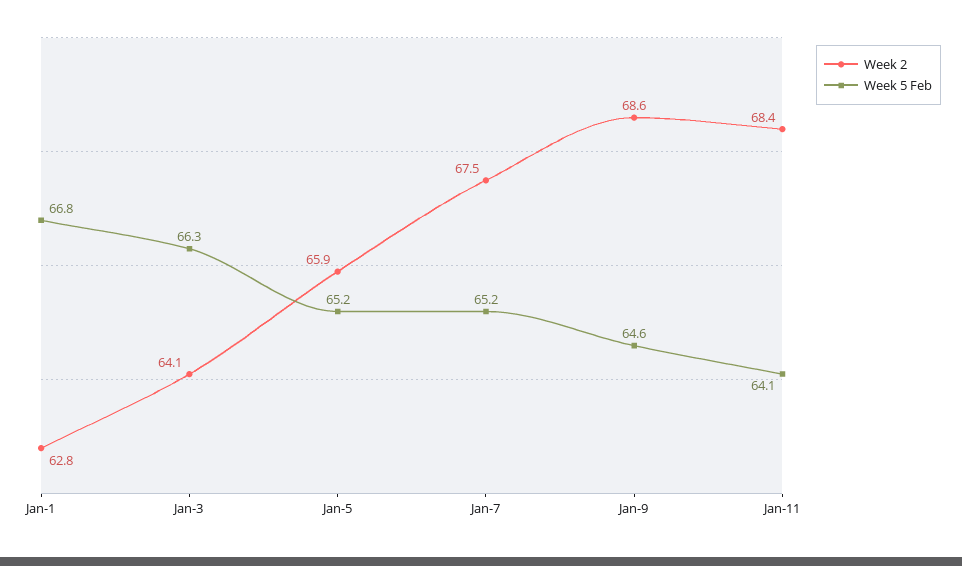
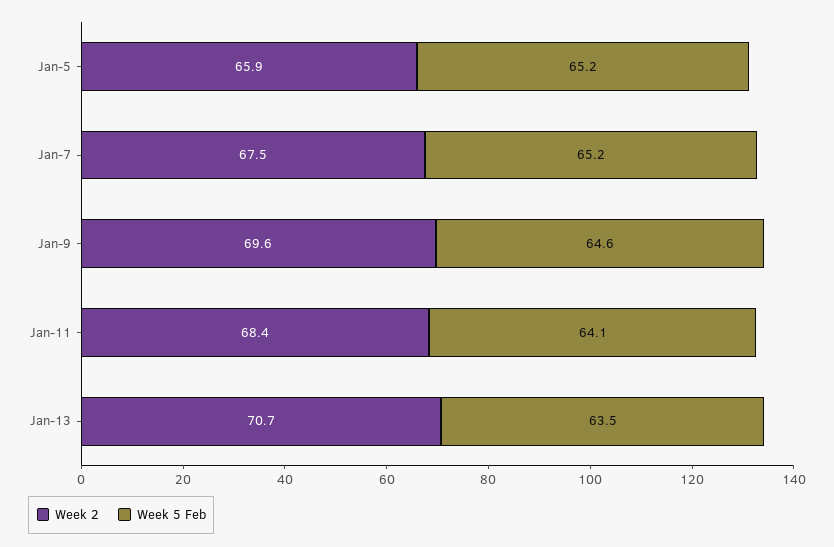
Week 2, Jan-1: 62.8 -> none
Week 5 Feb, Jan-1: 66.8 -> none
Week 2, Jan-3: 64.1 -> none
Week 5 Feb, Jan-3: 66.3 -> none
Week 2, Jan-9: 68.6 -> 69.6
Week 2, Jan-13: none -> 70.7
Week 5 Feb, Jan-13: none -> 63.5

